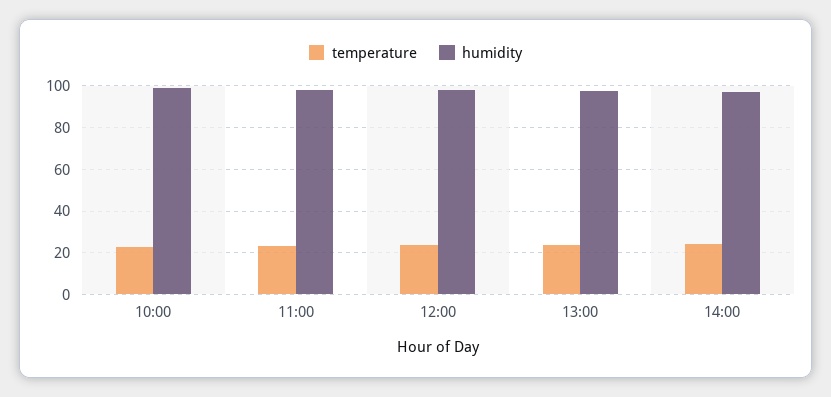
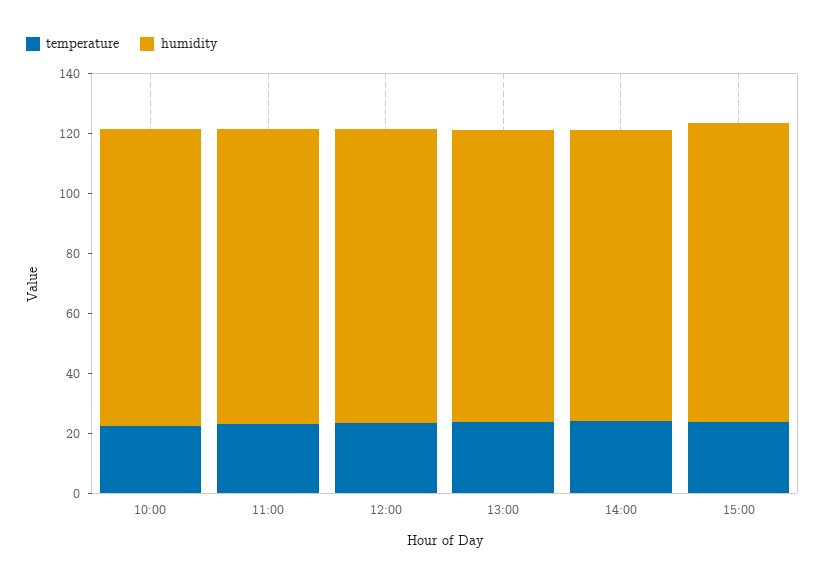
temperature, 15:00: none -> 25
humidity, 15:00: none -> 100

